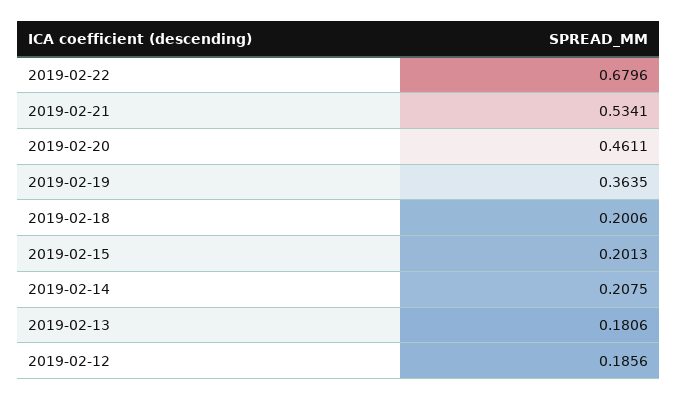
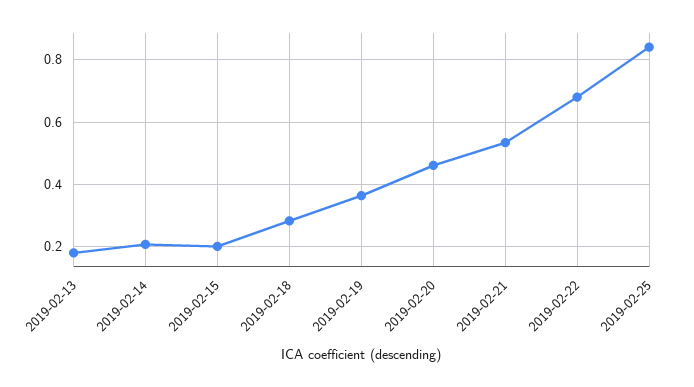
2019-02-18: 0.2006 -> 0.28
2019-02-12: 0.1856 -> none
2019-02-25: none -> 0.84

